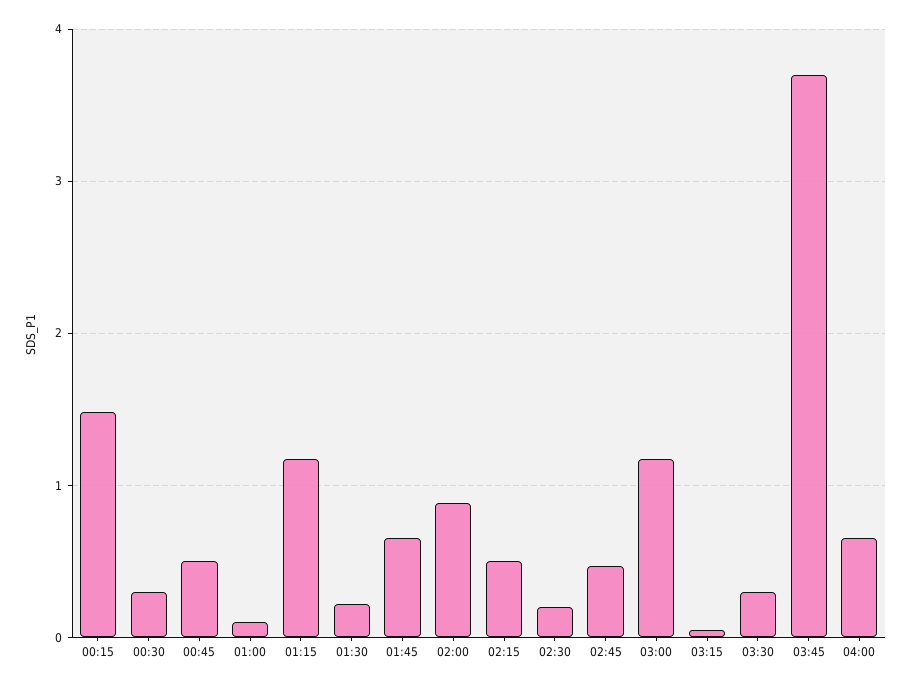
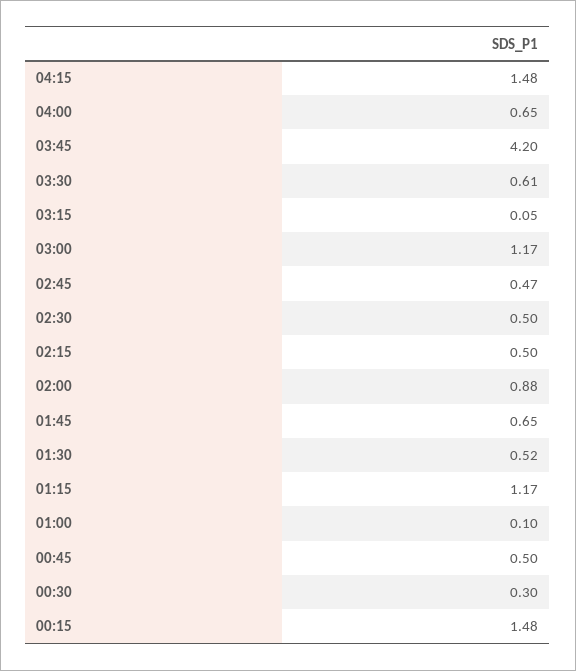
01:30: 0.2 -> 0.52
02:30: 0.2 -> 0.5
03:30: 0.3 -> 0.61
03:45: 3.7 -> 4.2
04:15: none -> 1.48

